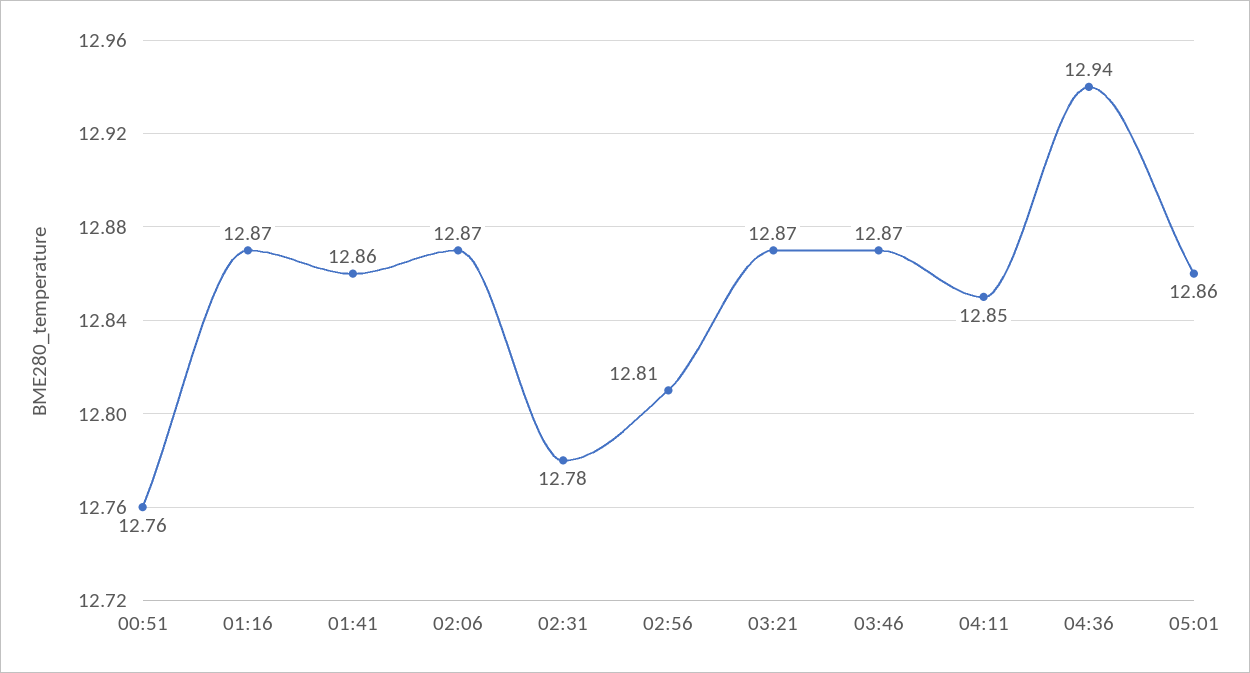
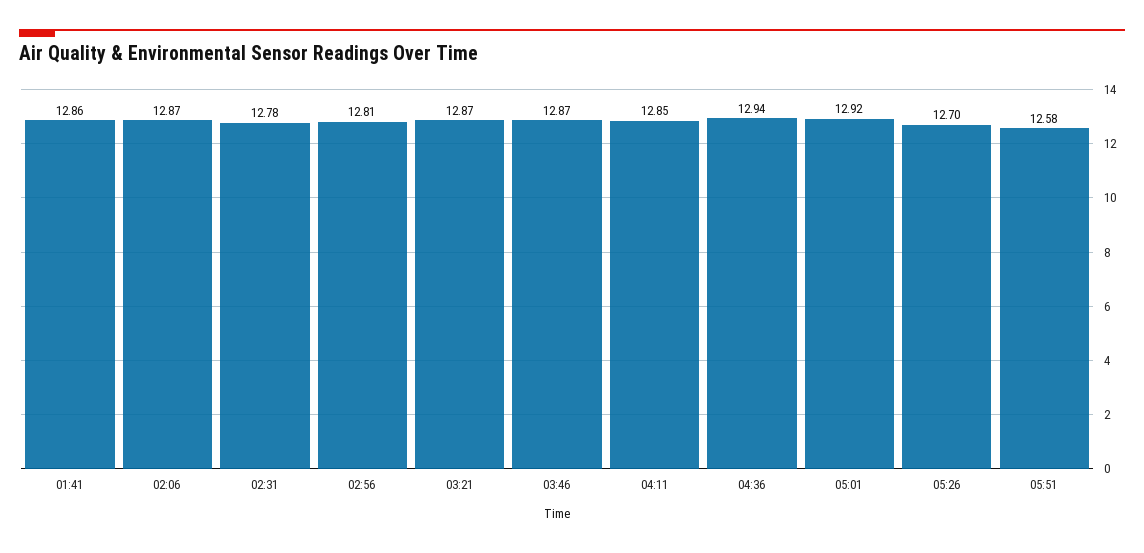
00:51: 12.76 -> none
01:16: 12.87 -> none
05:01: 12.86 -> 12.92
05:26: none -> 12.7
05:51: none -> 12.58

